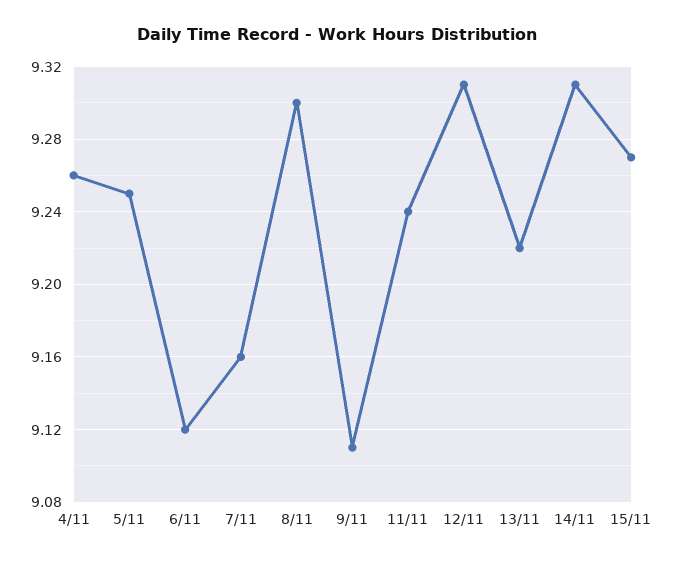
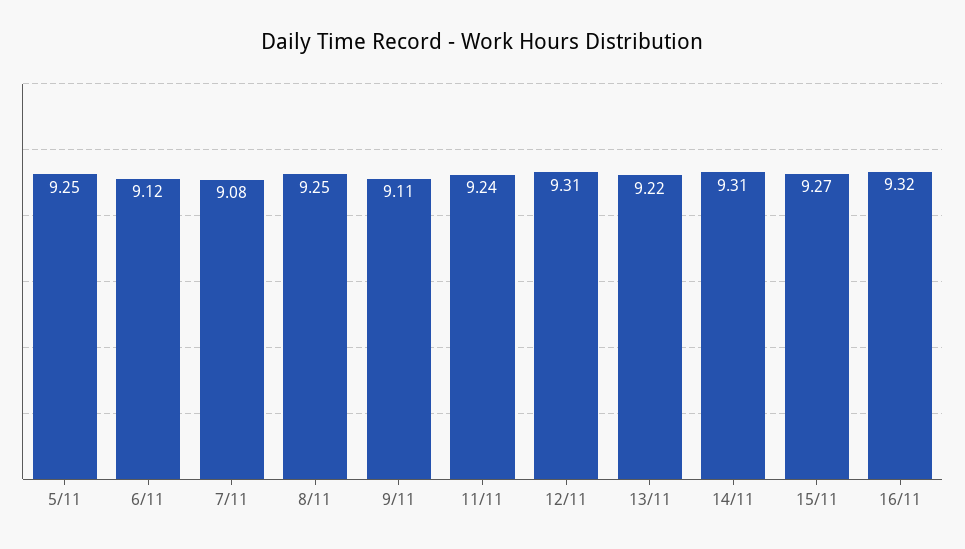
4/11: 9.26 -> none
7/11: 9.16 -> 9.08
8/11: 9.3 -> 9.25
16/11: none -> 9.32

